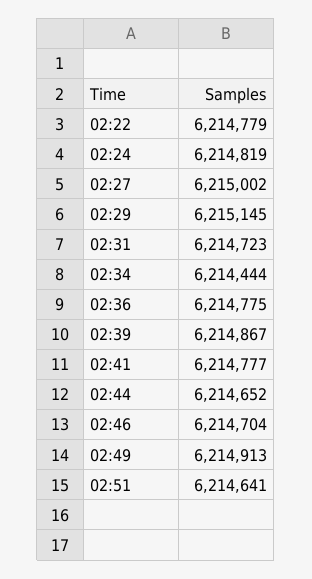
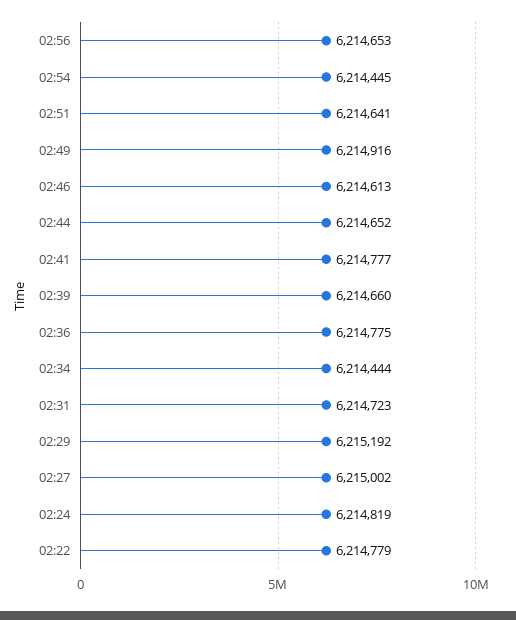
02:29: 6215145 -> 6215192
02:39: 6214867 -> 6214660
02:46: 6214704 -> 6214613
02:49: 6214913 -> 6214916
02:56: none -> 6214653
02:54: none -> 6214445

